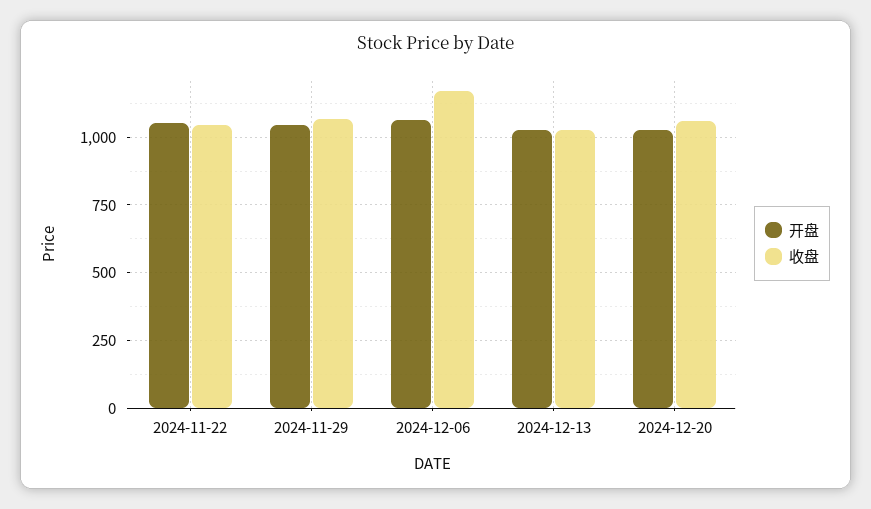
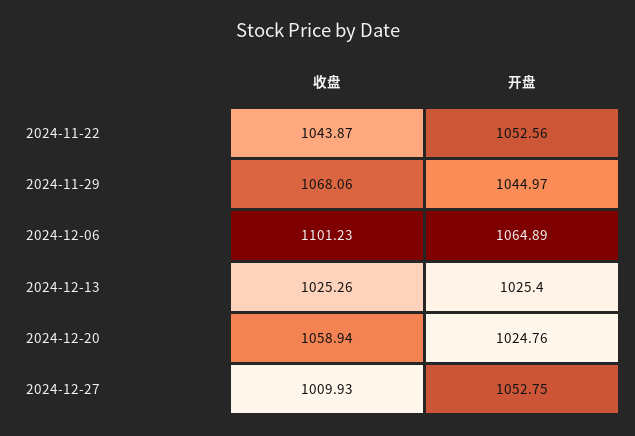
收盘, 2024-12-06: 1175 -> 1101.23
收盘, 2024-12-27: none -> 1009.93
开盘, 2024-12-27: none -> 1052.75

